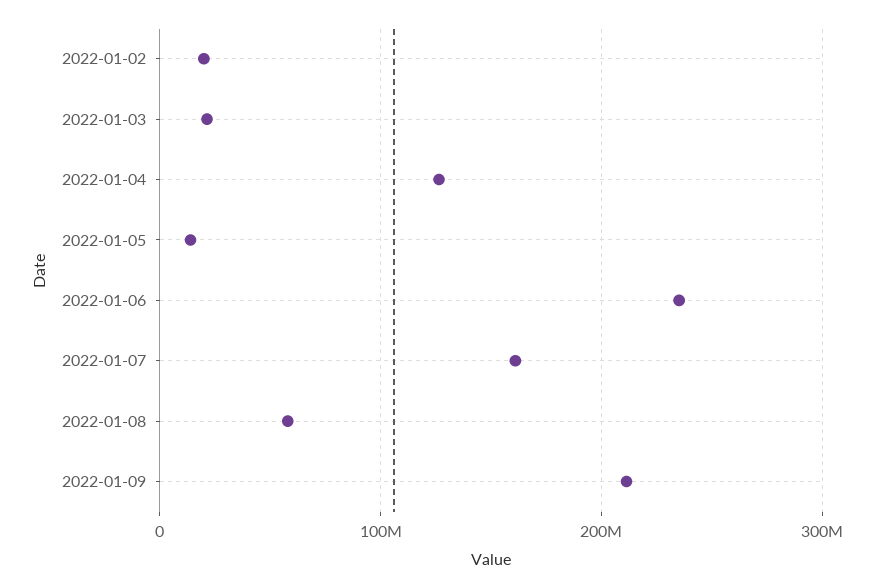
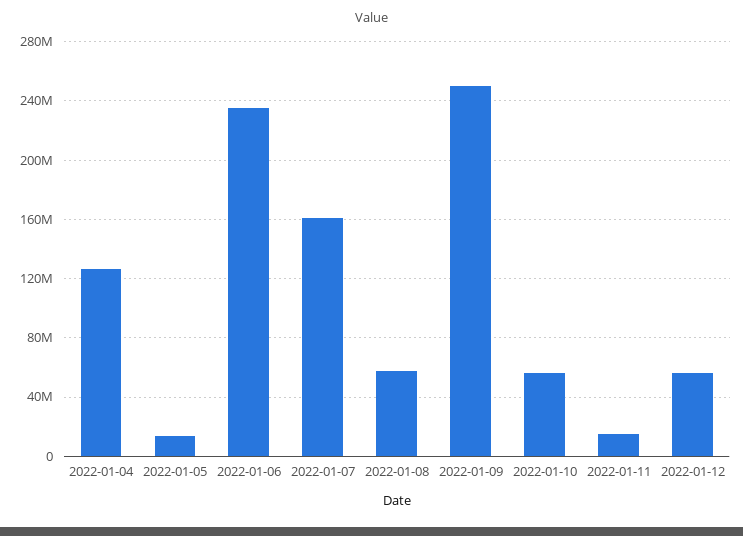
2022-01-02: 20000000 -> none
2022-01-03: 20000000 -> none
2022-01-09: 210000000 -> 250000000
2022-01-10: none -> 55000000
2022-01-11: none -> 15000000
2022-01-12: none -> 55000000

